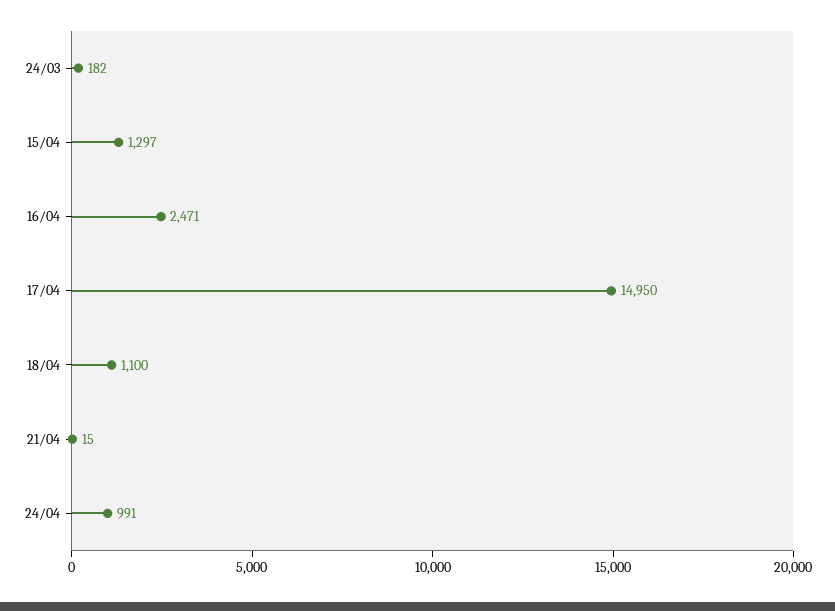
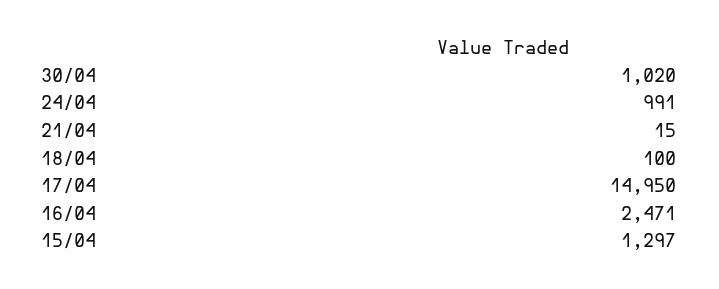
24/03: 182 -> none
18/04: 1100 -> 100
30/04: none -> 1020

